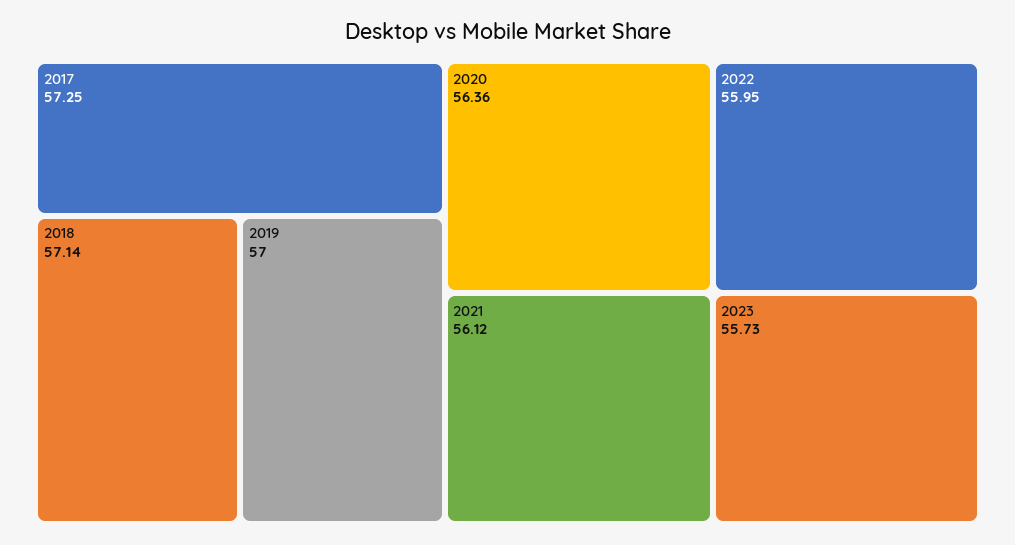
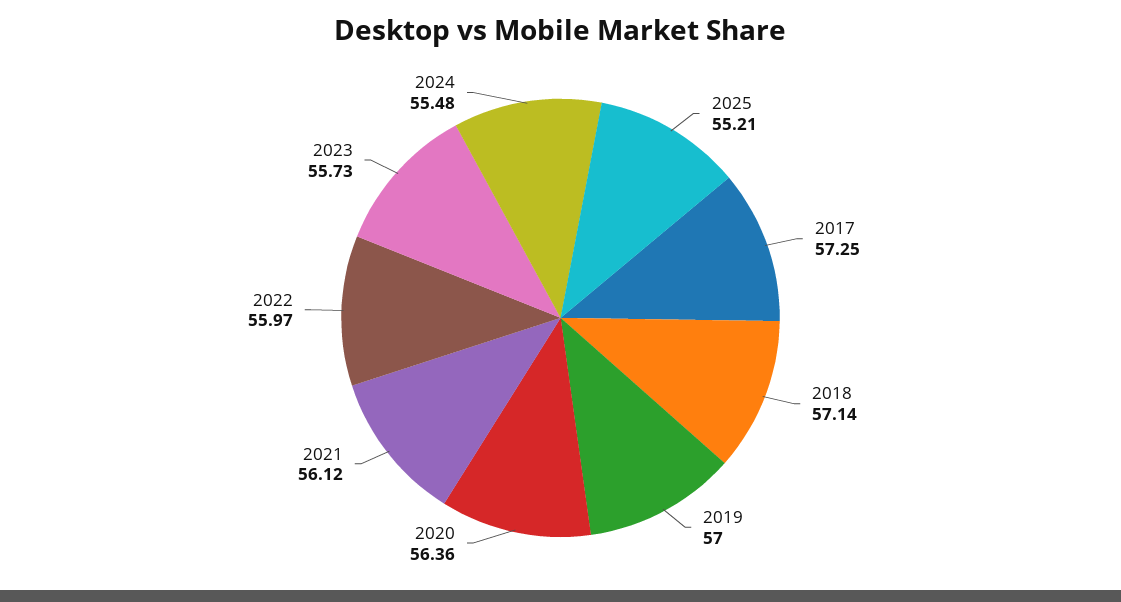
2022: 55.95 -> 55.97
2025: none -> 55.21
2024: none -> 55.48

